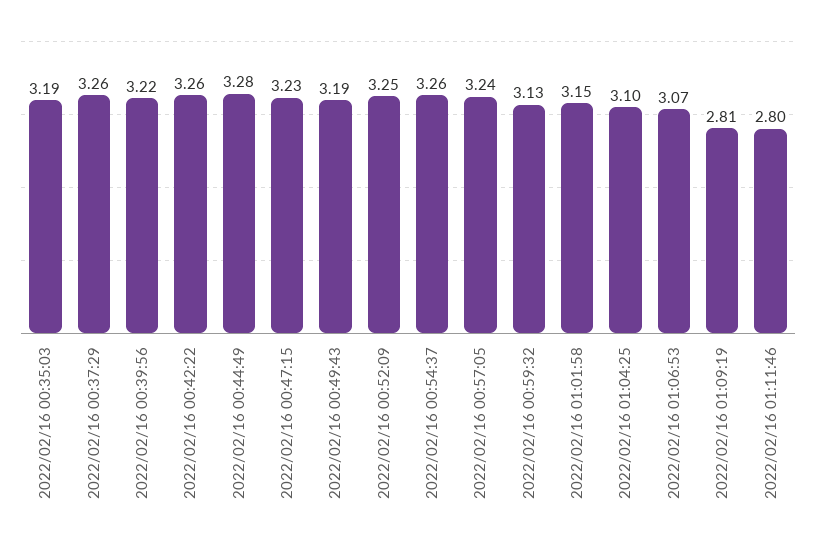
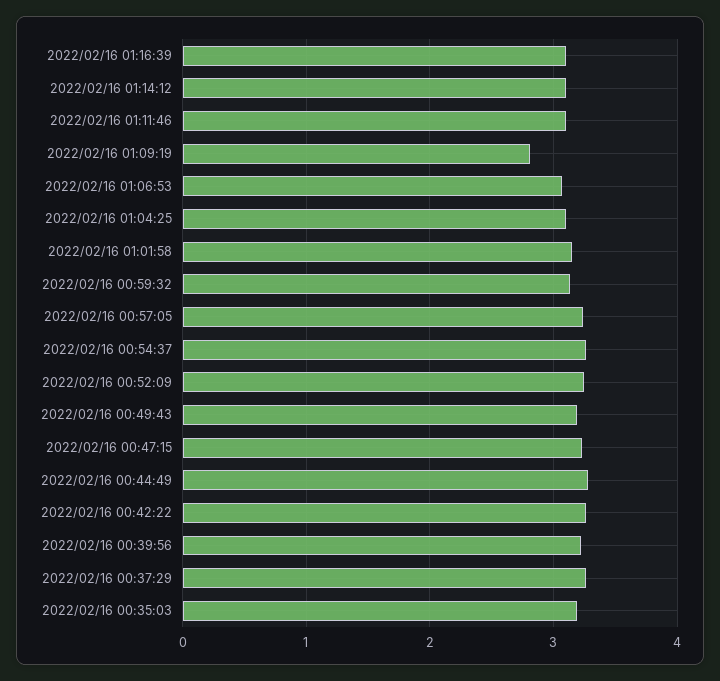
2022/02/16 01:11:46: 2.8 -> 3.1
2022/02/16 01:16:39: none -> 3.1
2022/02/16 01:14:12: none -> 3.1

